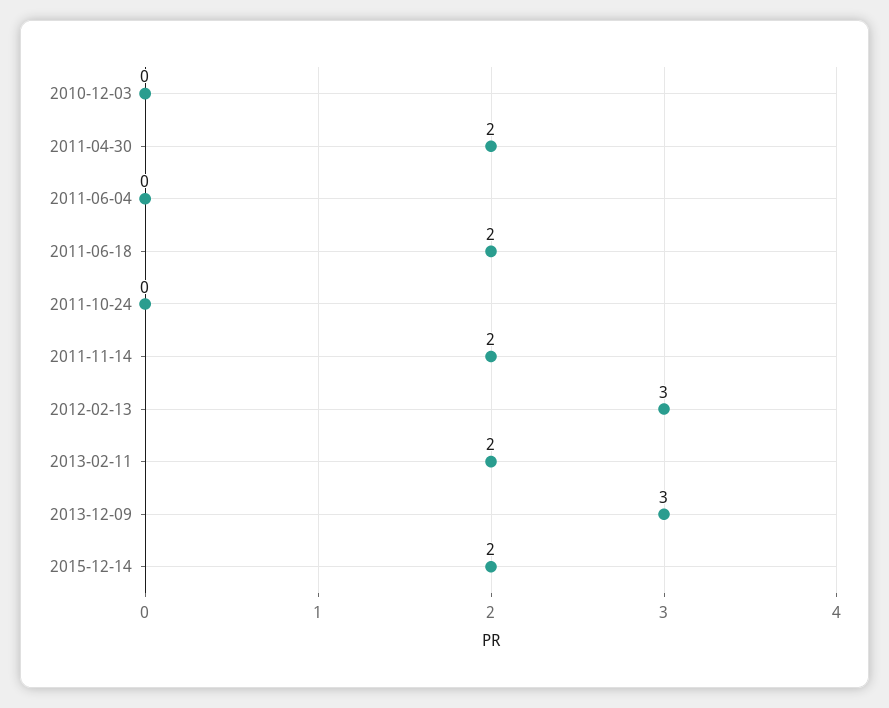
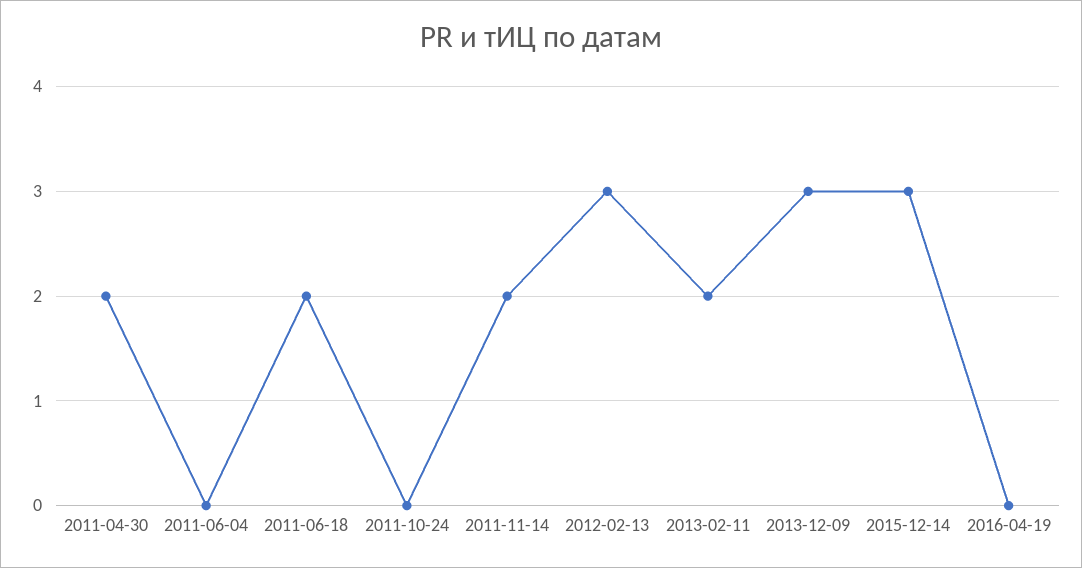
2010-12-03: 0 -> none
2015-12-14: 2 -> 3
2016-04-19: none -> 0

